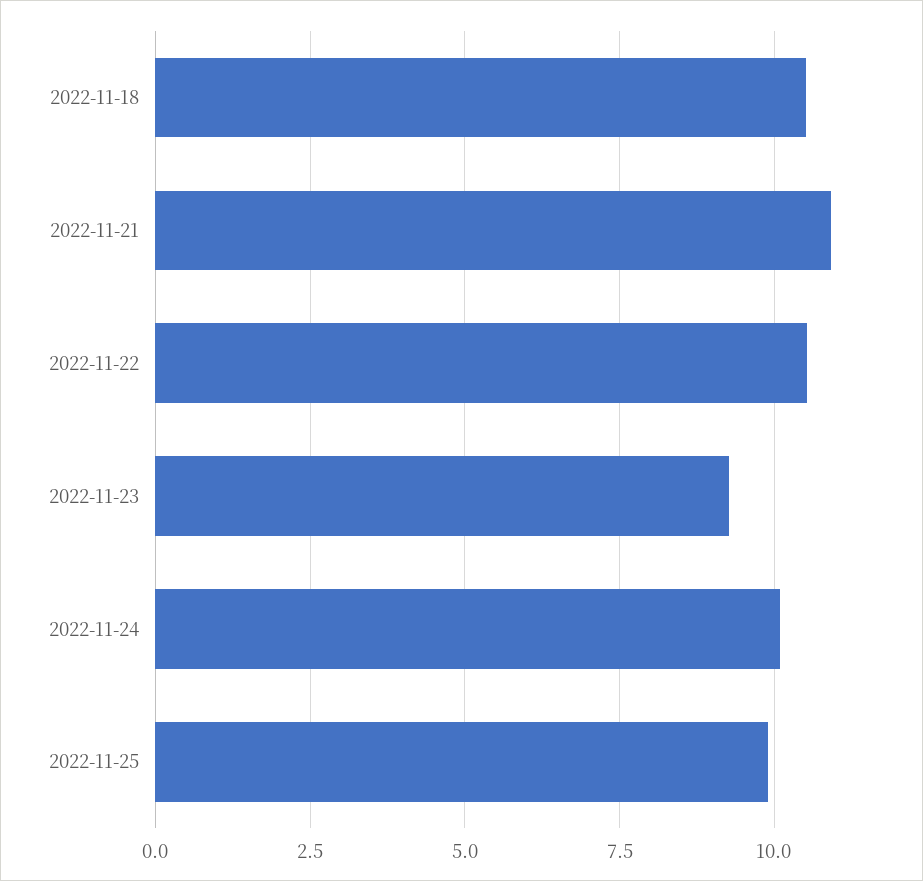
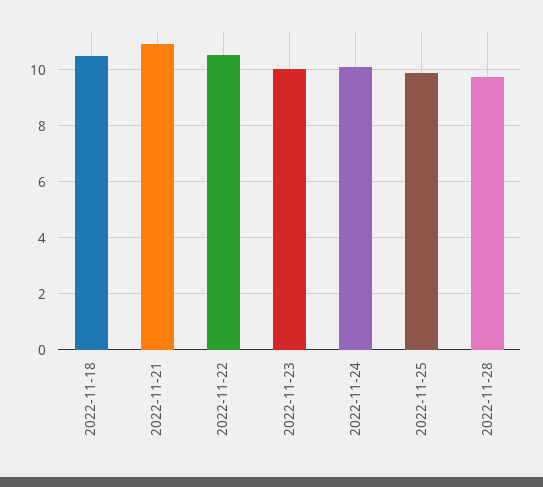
2022-11-23: 9.25 -> 10
2022-11-28: none -> 9.75

